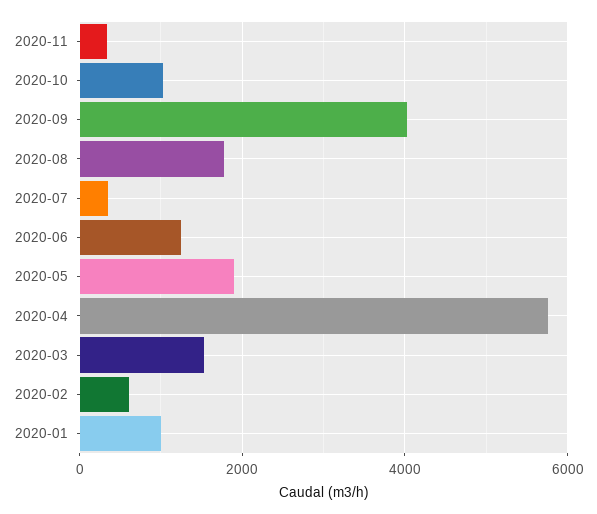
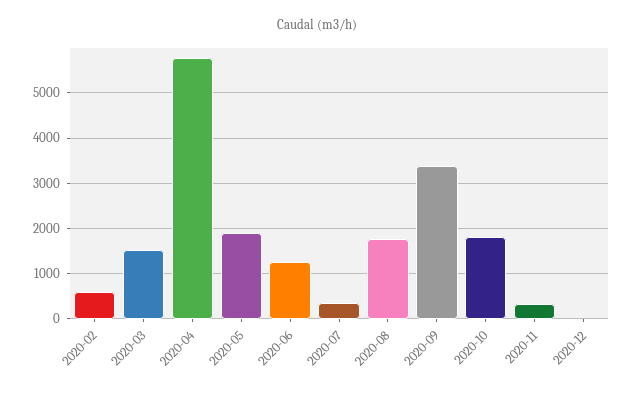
2020-10: 1000 -> 1800
2020-09: 4000 -> 3400
2020-01: 1000 -> none
2020-12: none -> 0

